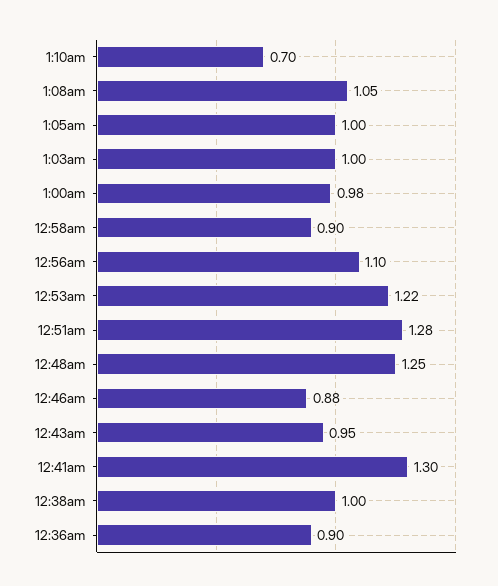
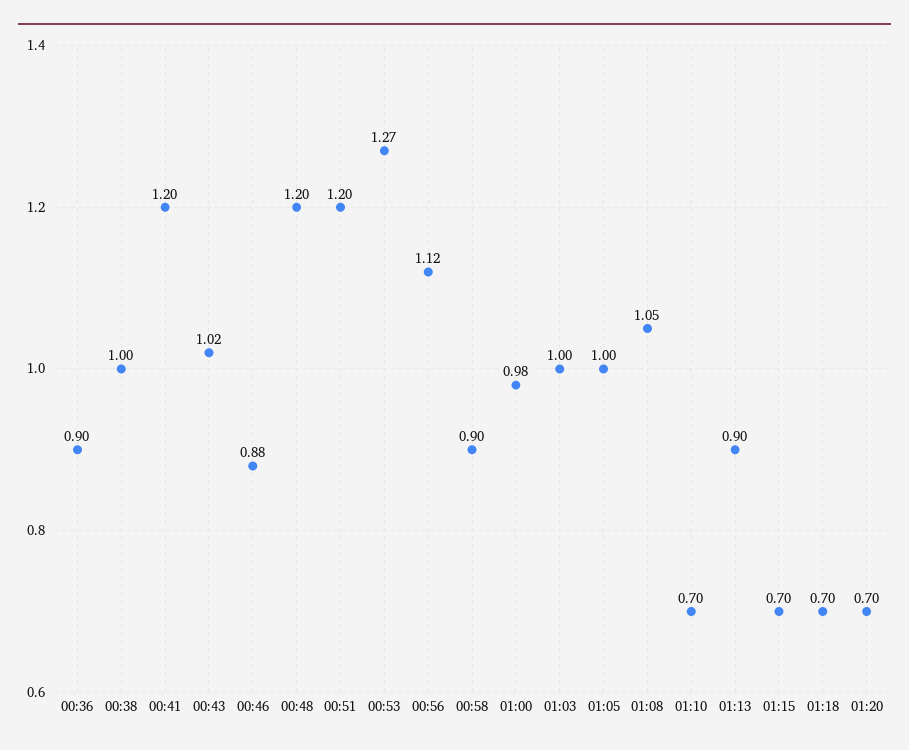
12:56am: 1.1 -> 1.12
12:53am: 1.22 -> 1.27
12:51am: 1.28 -> 1.2
12:48am: 1.25 -> 1.2
12:43am: 0.95 -> 1.02
12:41am: 1.3 -> 1.2
01:13: none -> 0.9
01:15: none -> 0.7
01:18: none -> 0.7
01:20: none -> 0.7

